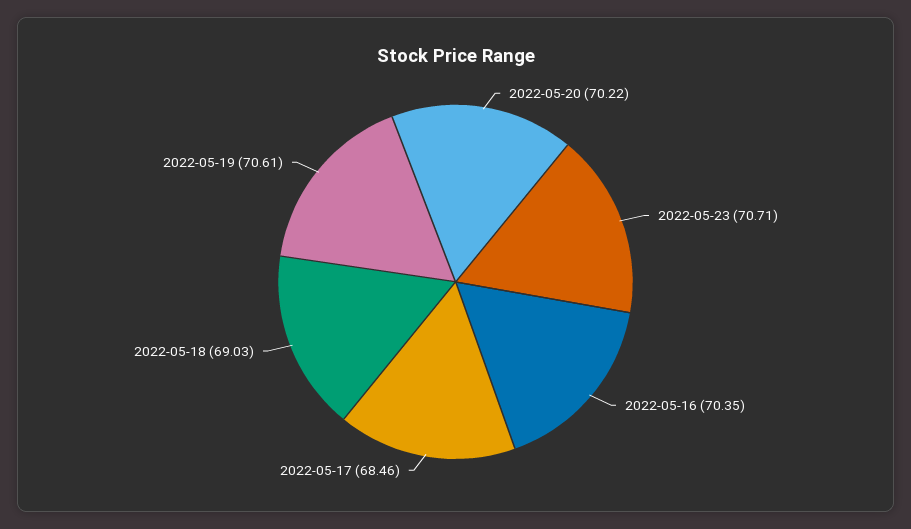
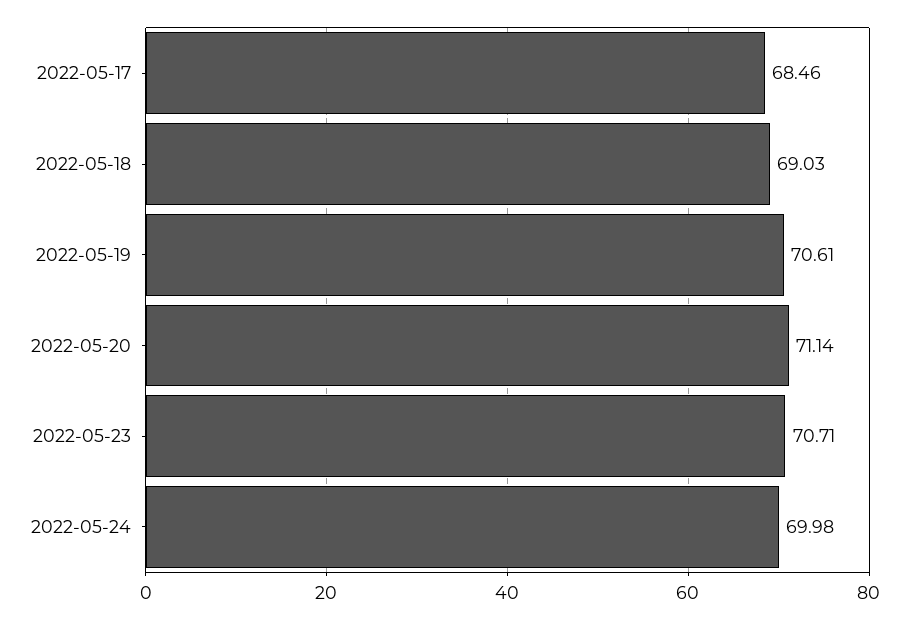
2022-05-20: 70.22 -> 71.14
2022-05-16: 70.35 -> none
2022-05-24: none -> 69.98

